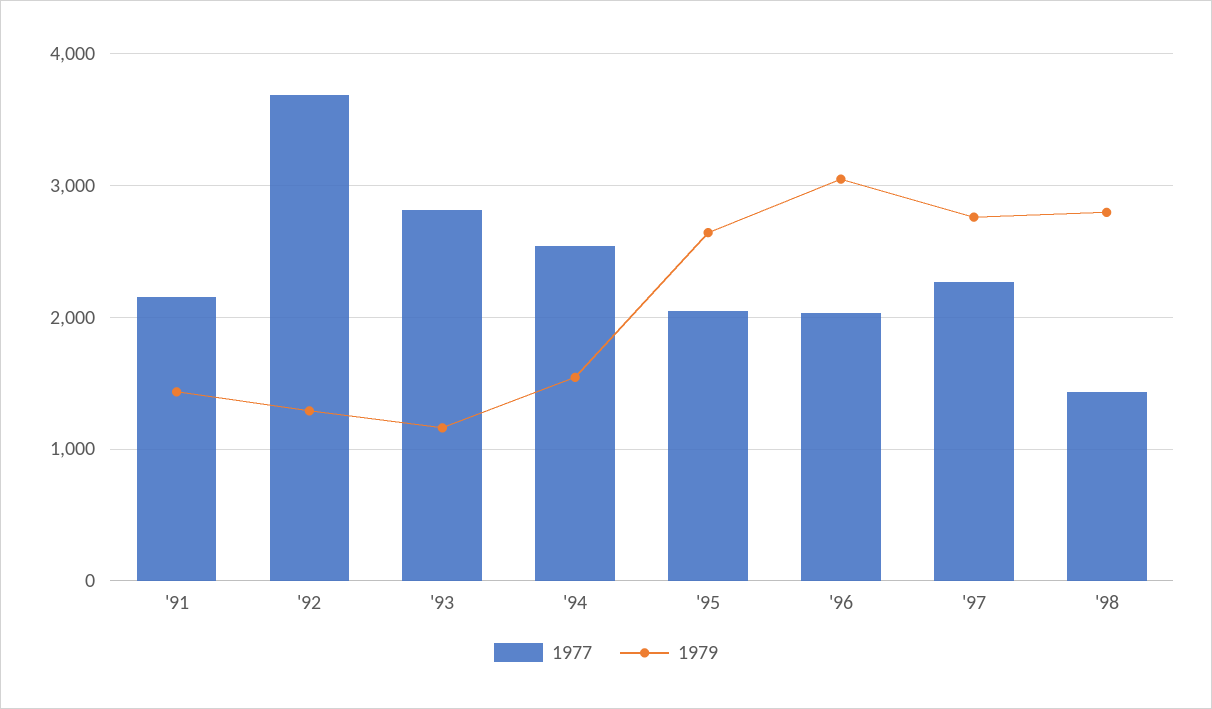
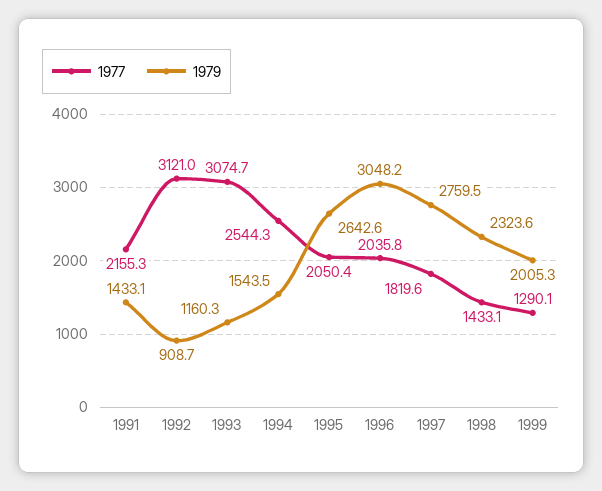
1977, '92: 3700 -> 3121
1979, '92: 1300 -> 908.7
1977, '93: 2800 -> 3074.7
1977, '97: 2300 -> 1819.6
1979, '98: 2800 -> 2323.6
1977, 1999: none -> 1290.1
1979, 1999: none -> 2005.3

